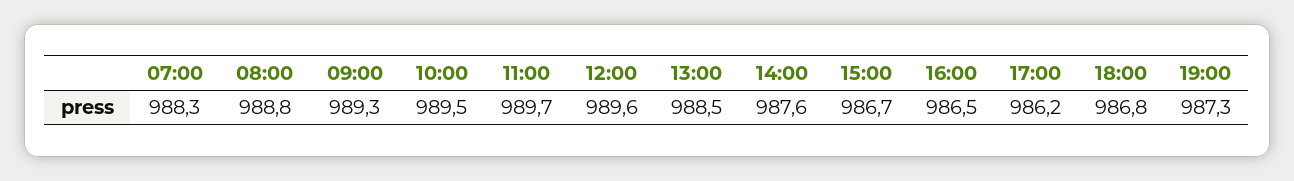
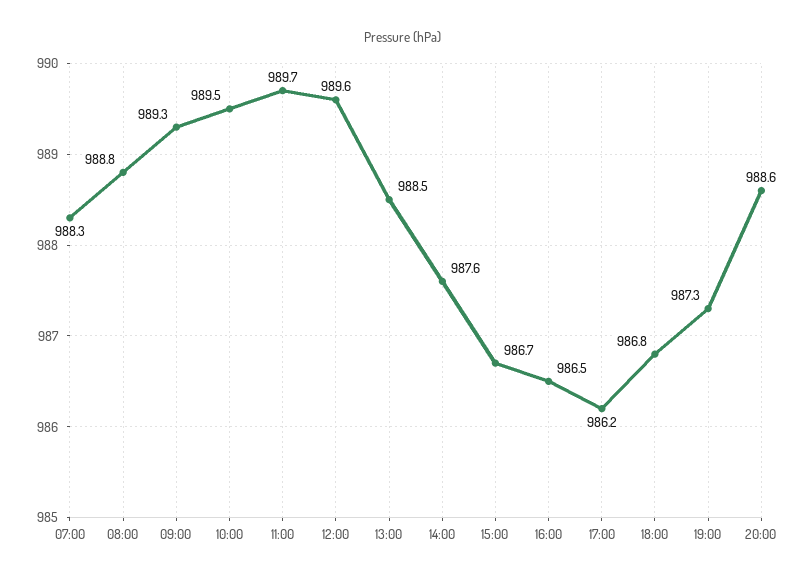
20:00: none -> 988.6

